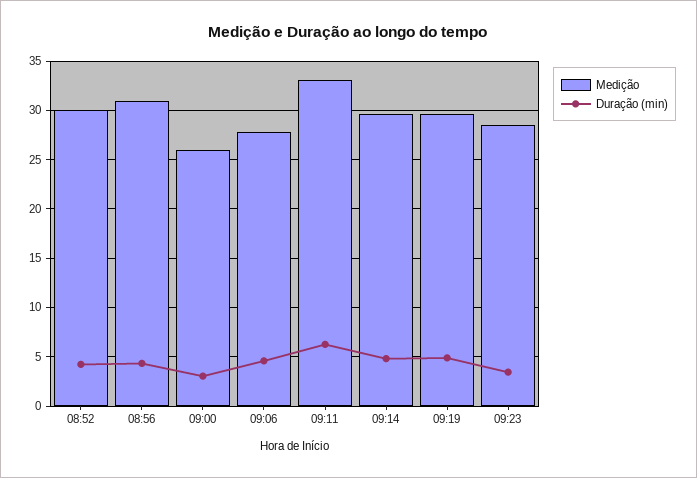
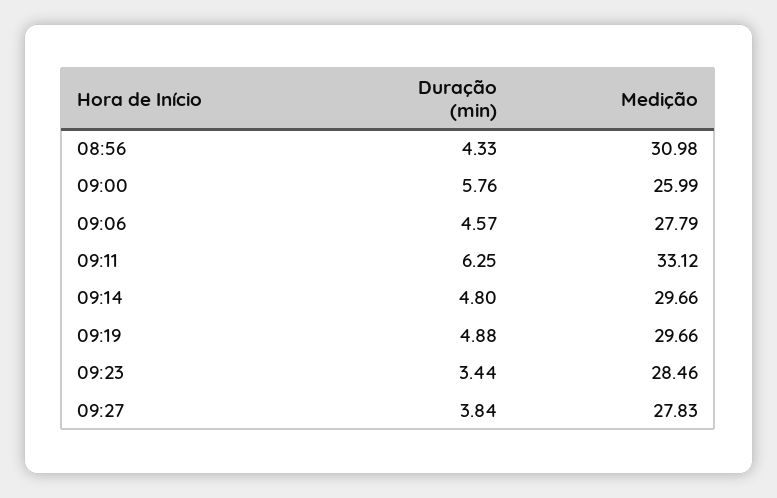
Medição, 08:52: 30 -> none
Duração (min), 08:52: 4 -> none
Duração (min), 09:00: 3 -> 5.76
Duração (min), 09:27: none -> 3.84
Medição, 09:27: none -> 27.83

